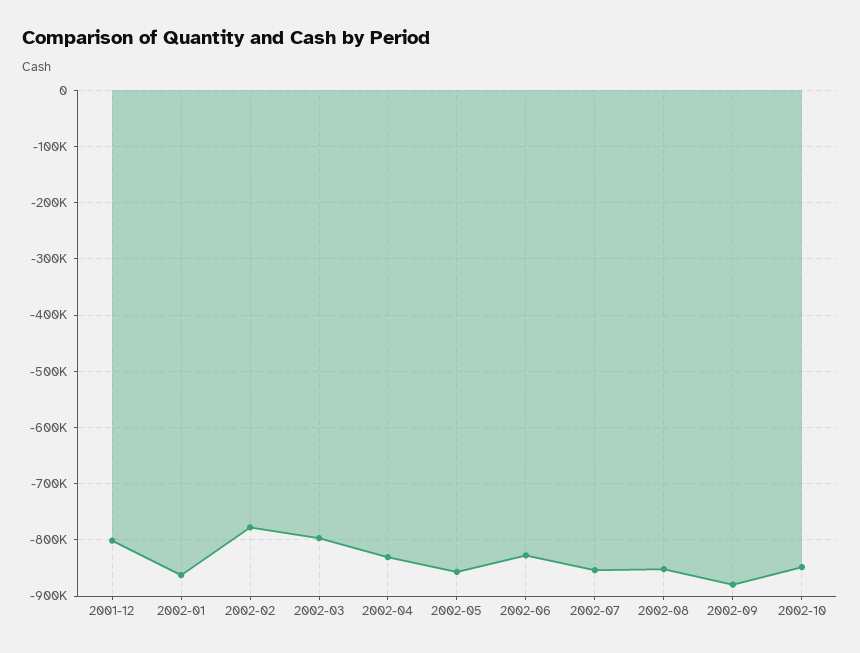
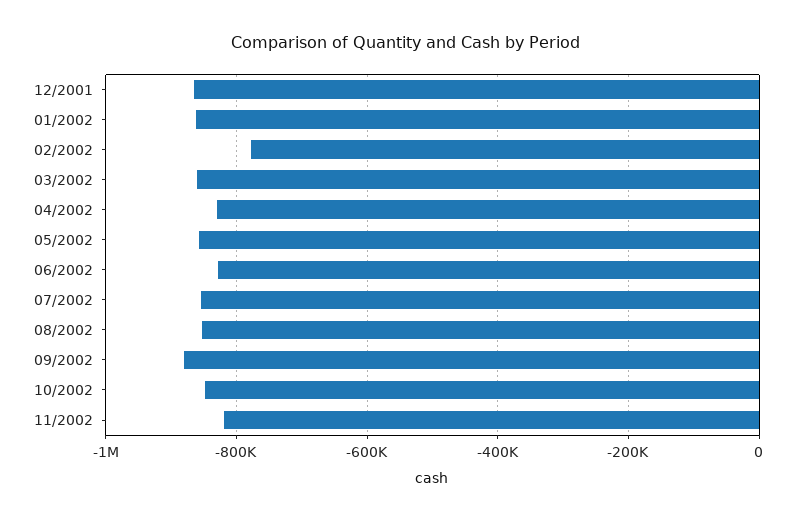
2001-12: -800000 -> -860000
2002-03: -800000 -> -860000
11/2002: none -> -820000

